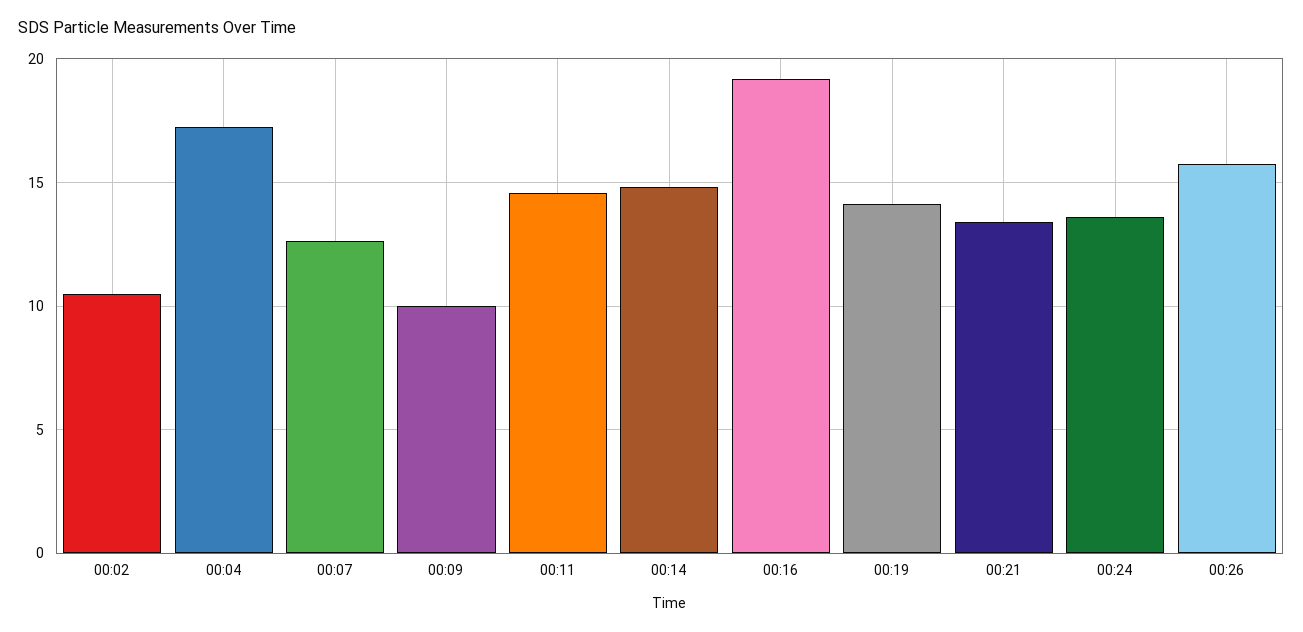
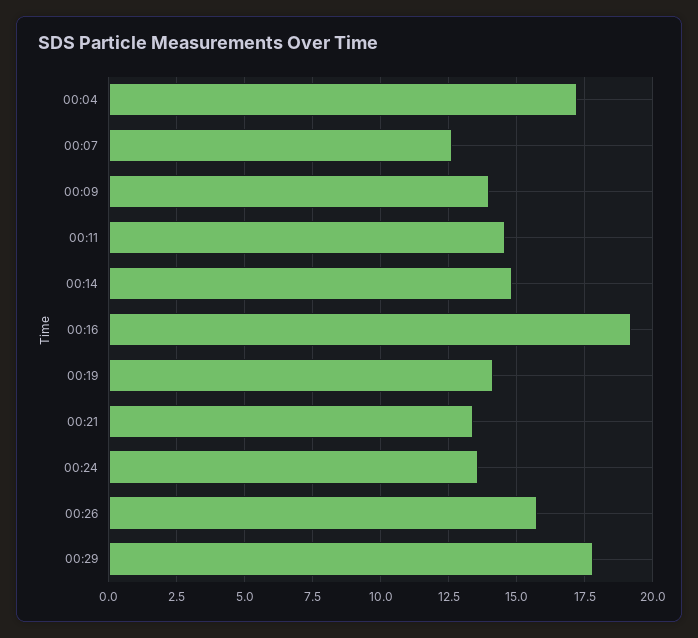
00:02: 10.5 -> none
00:09: 10 -> 14
00:29: none -> 17.75

